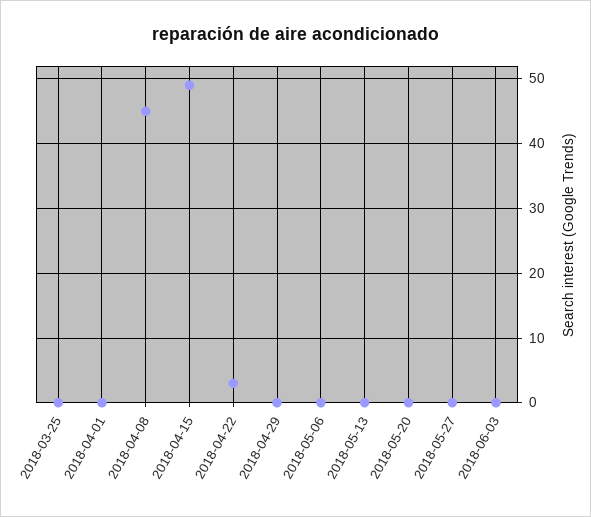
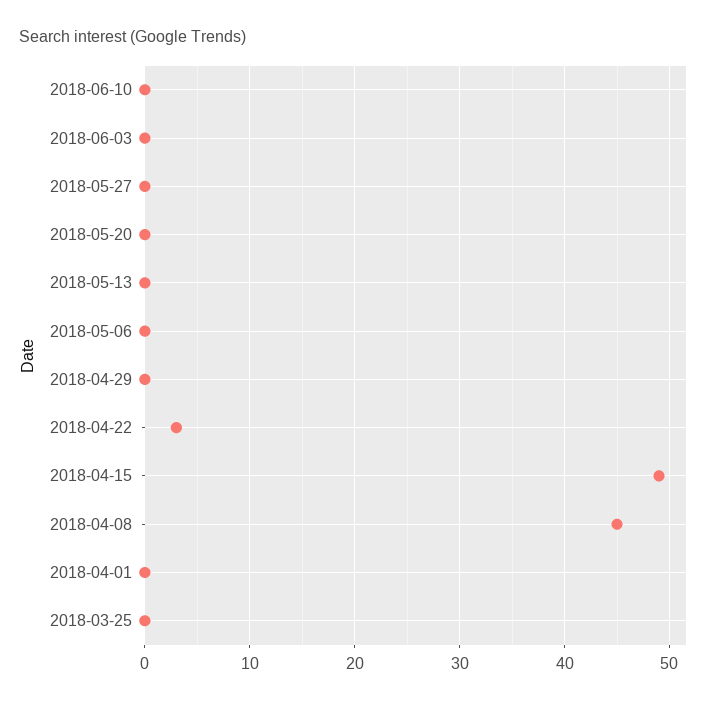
2018-06-10: none -> 0

